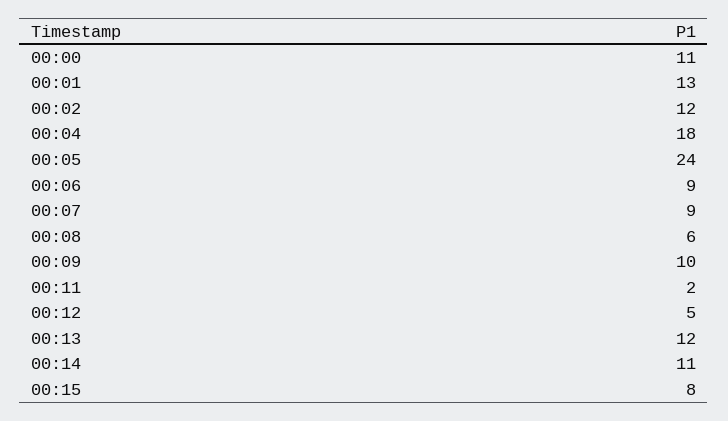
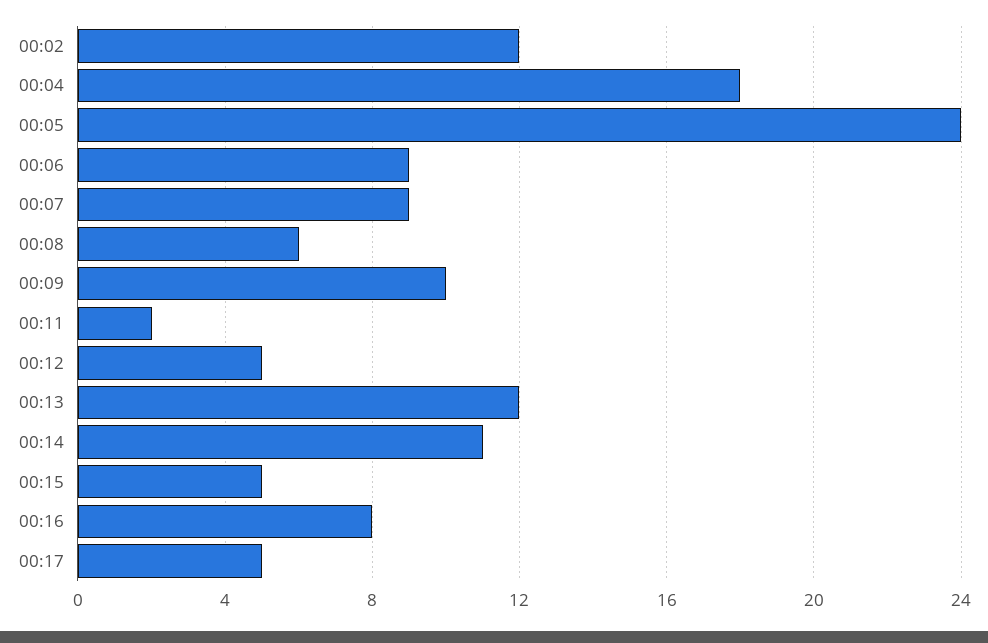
00:00: 11 -> none
00:01: 13 -> none
00:15: 8 -> 5
00:16: none -> 8
00:17: none -> 5

